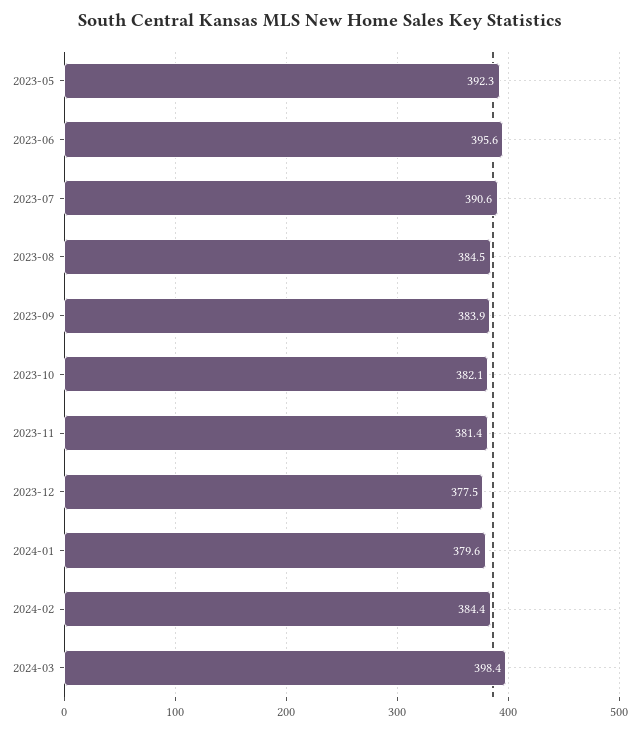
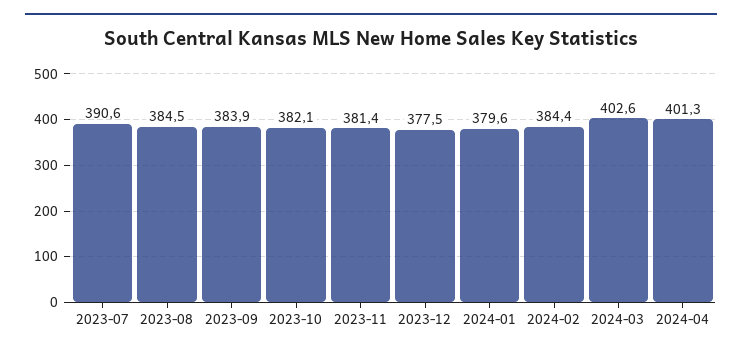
2023-05: 392.3 -> none
2023-06: 395.6 -> none
2024-03: 398.4 -> 402.6
2024-04: none -> 401.3

